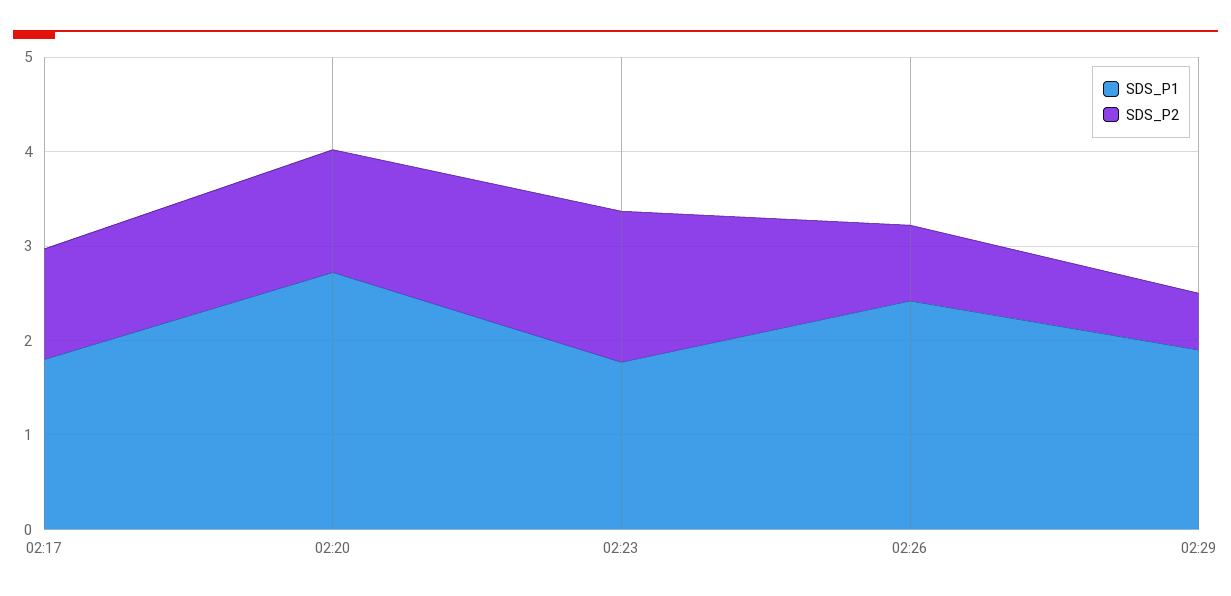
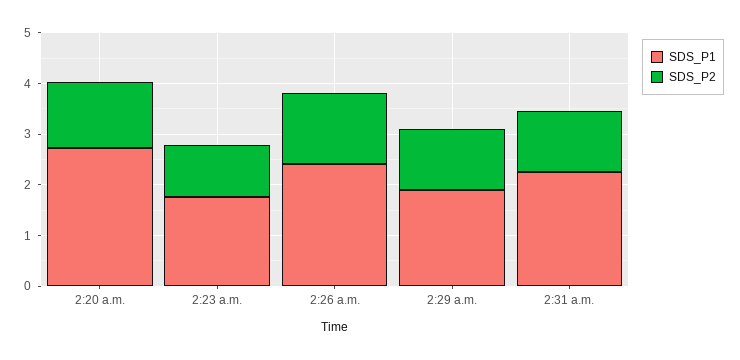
SDS_P1, 02:17: 1.8 -> none
SDS_P2, 02:17: 1.2 -> none
SDS_P2, 02:23: 1.6 -> 1
SDS_P2, 02:26: 0.8 -> 1.4
SDS_P2, 02:29: 0.6 -> 1.2
SDS_P1, 2:31 a.m.: none -> 2.2
SDS_P2, 2:31 a.m.: none -> 1.2

